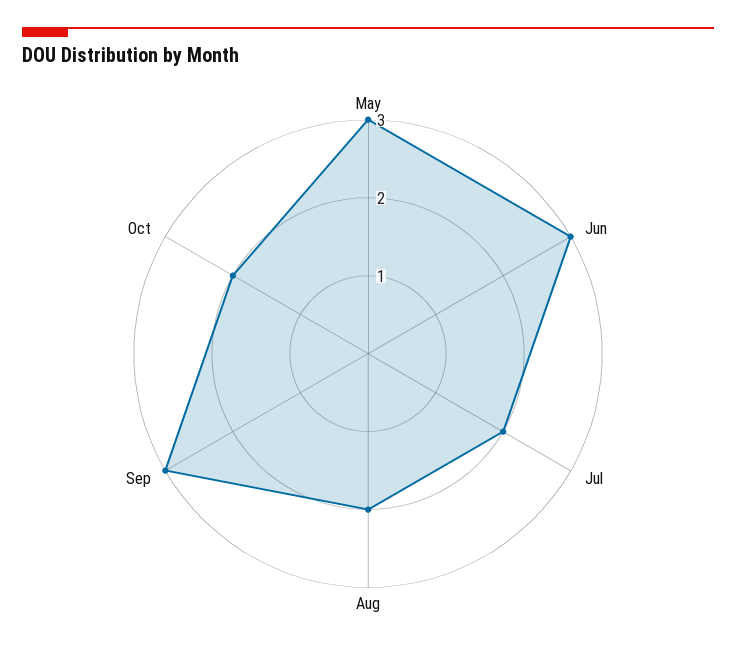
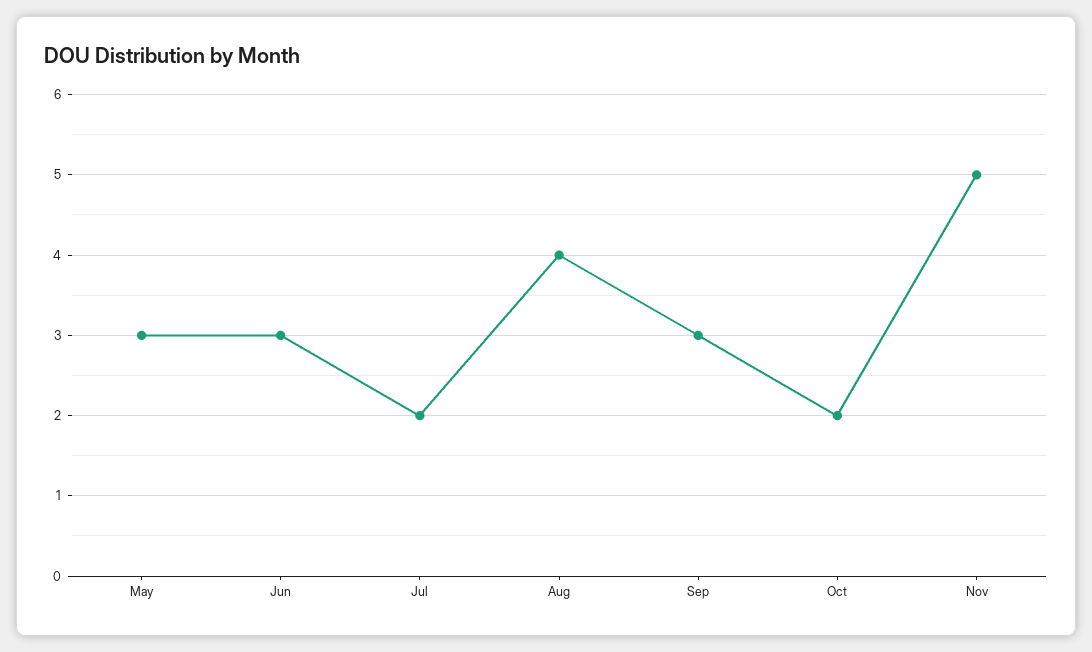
Aug: 2 -> 4
Nov: none -> 5

